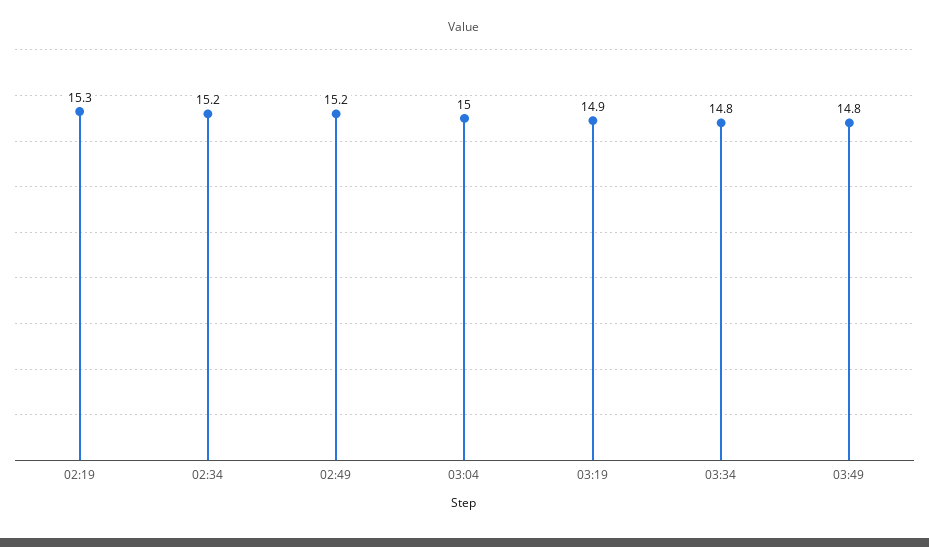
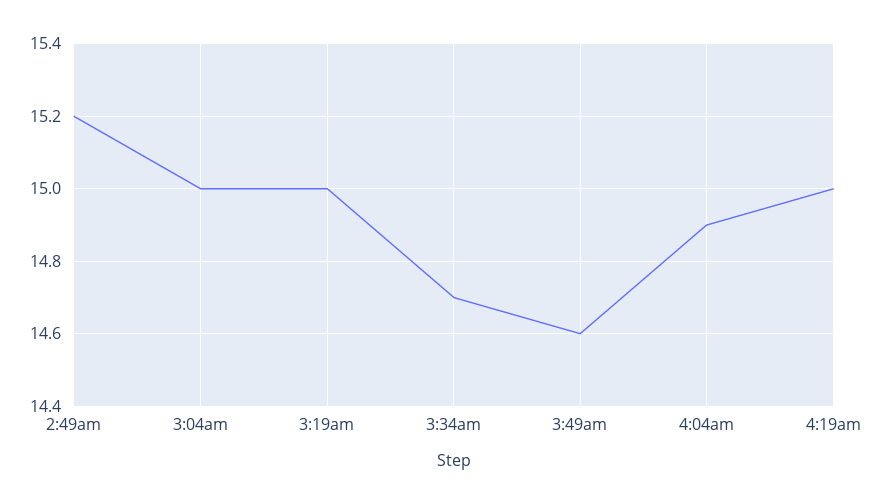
02:19: 15.3 -> none
02:34: 15.2 -> none
03:19: 14.9 -> 15
03:34: 14.8 -> 14.7
03:49: 14.8 -> 14.6
4:04am: none -> 14.9
4:19am: none -> 15

